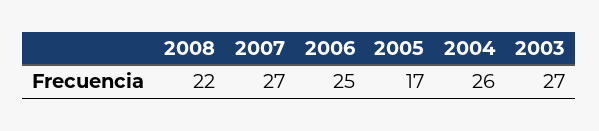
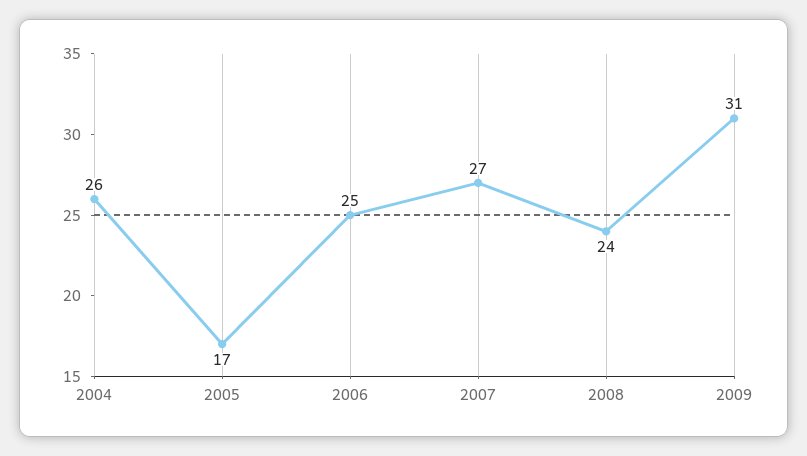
2008: 22 -> 24
2003: 27 -> none
2009: none -> 31

